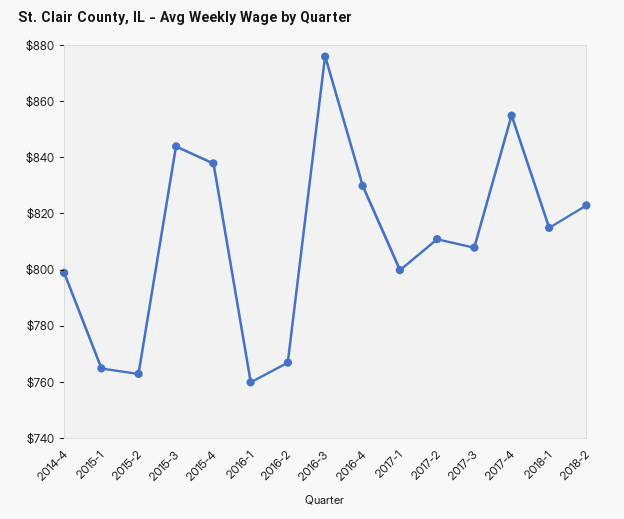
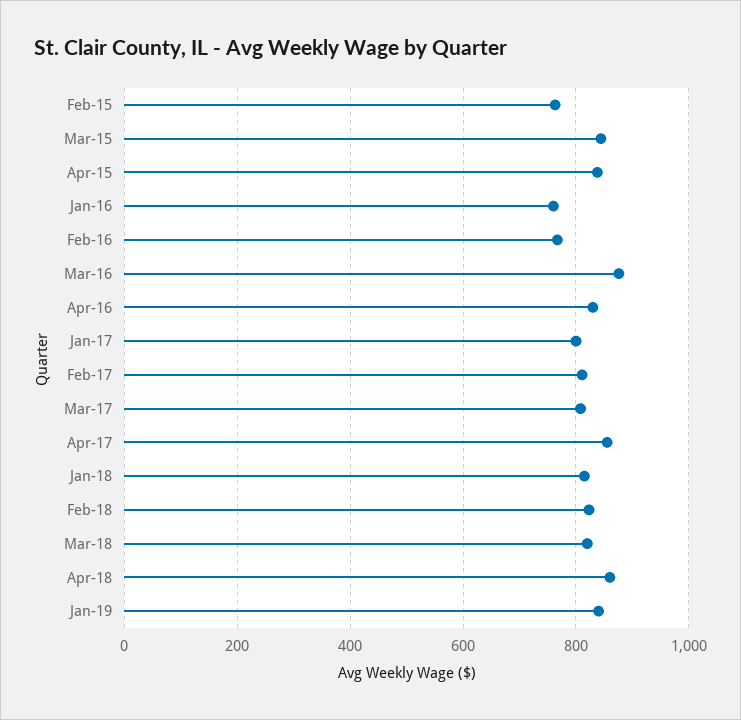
2014-4: 800 -> none
2015-1: 765 -> none
Mar-18: none -> 820
Apr-18: none -> 860
Jan-19: none -> 840

